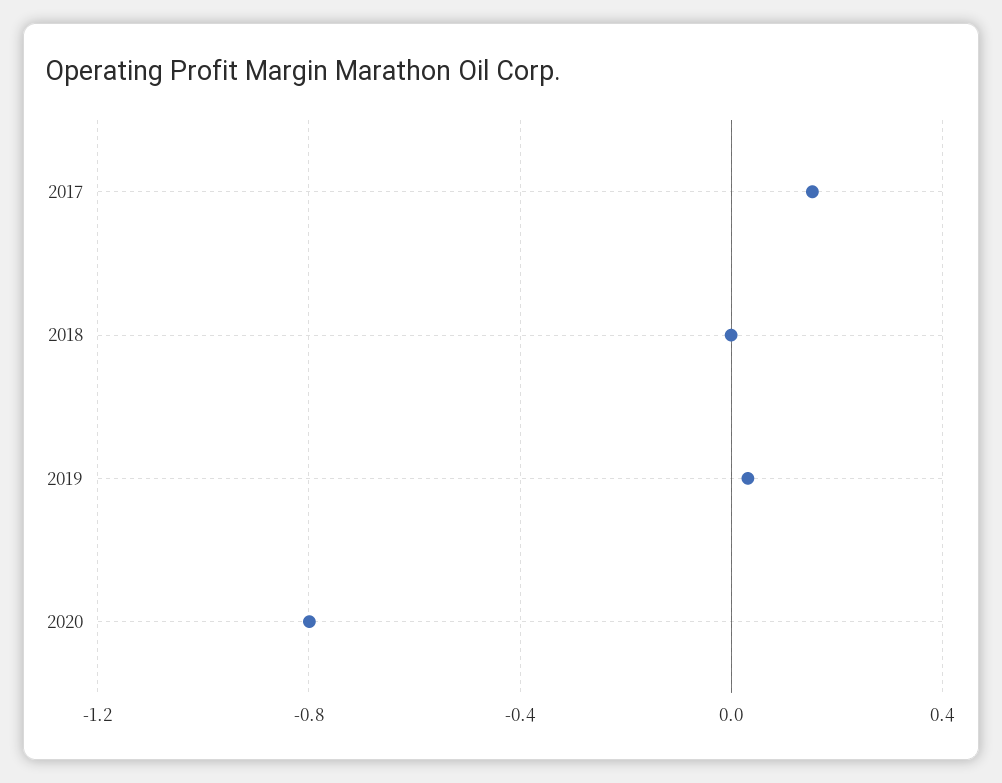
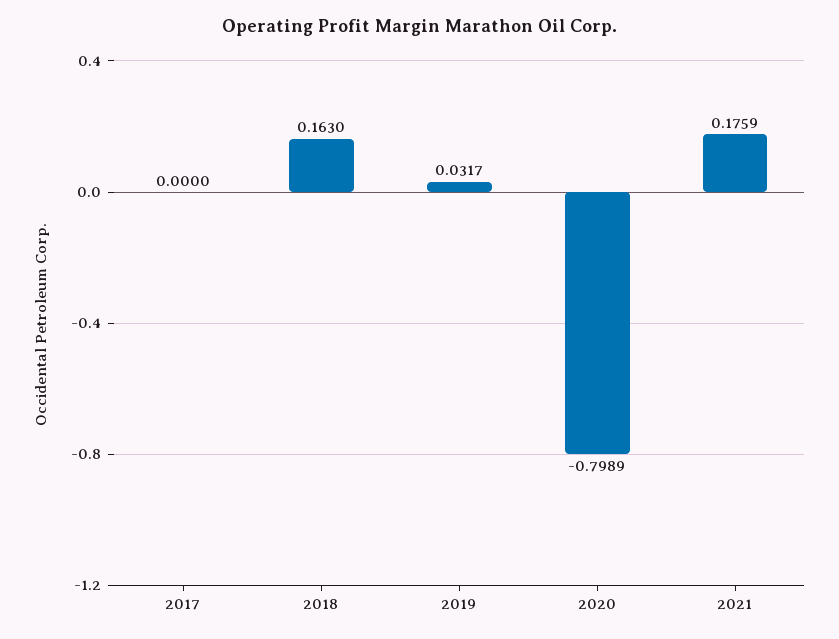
2017: 0.15 -> 0
2018: 0 -> 0.163
2021: none -> 0.1759

